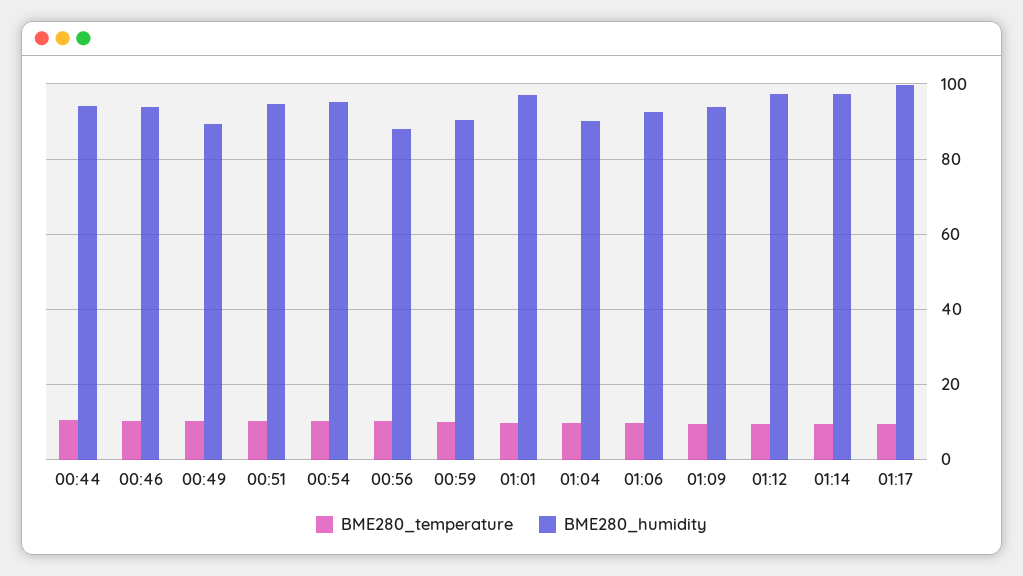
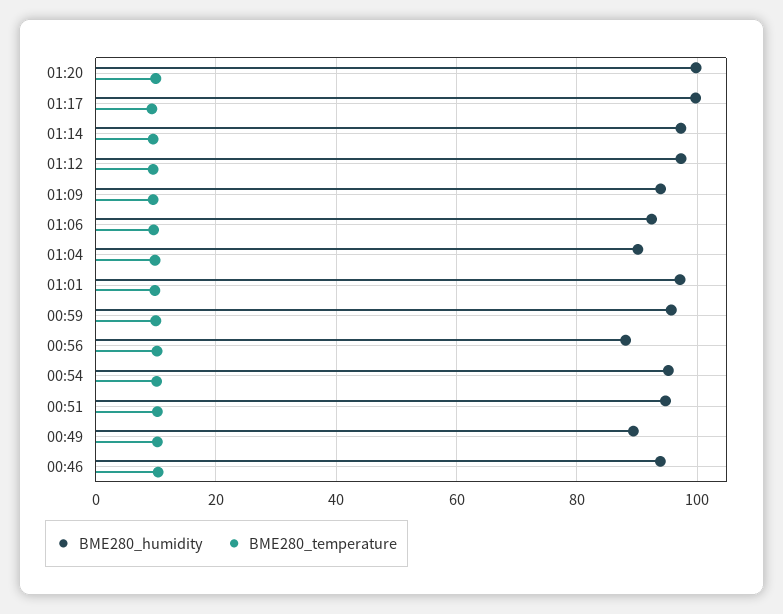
BME280_temperature, 00:44: 10 -> none
BME280_humidity, 00:44: 94 -> none
BME280_humidity, 00:59: 90 -> 96
BME280_humidity, 01:20: none -> 100
BME280_temperature, 01:20: none -> 10

